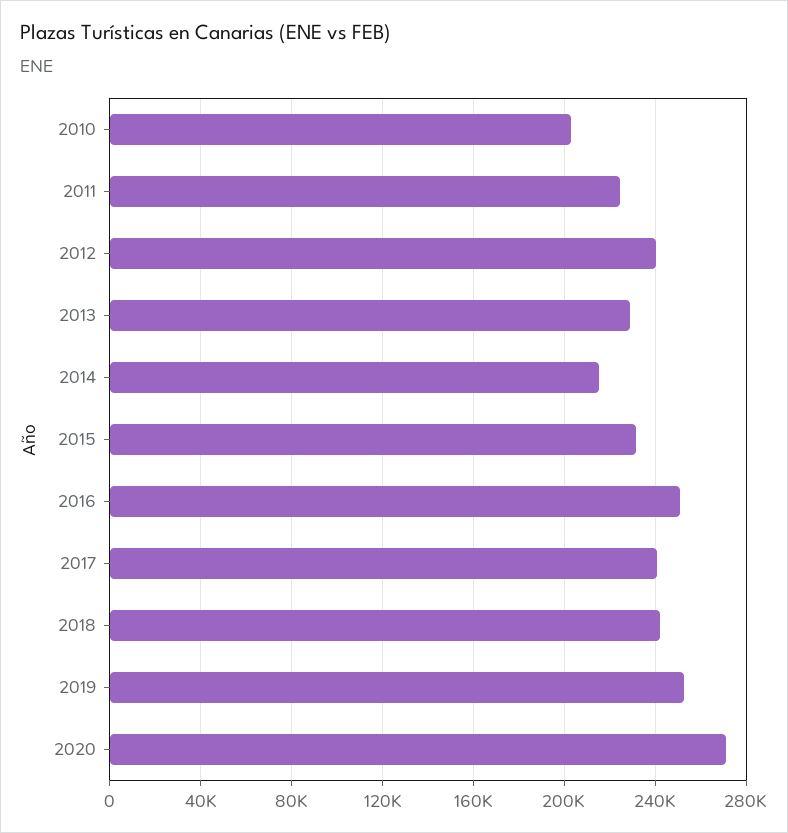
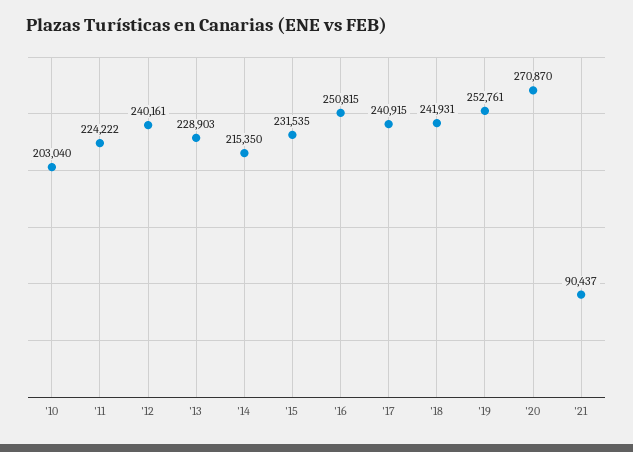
'21: none -> 90437

